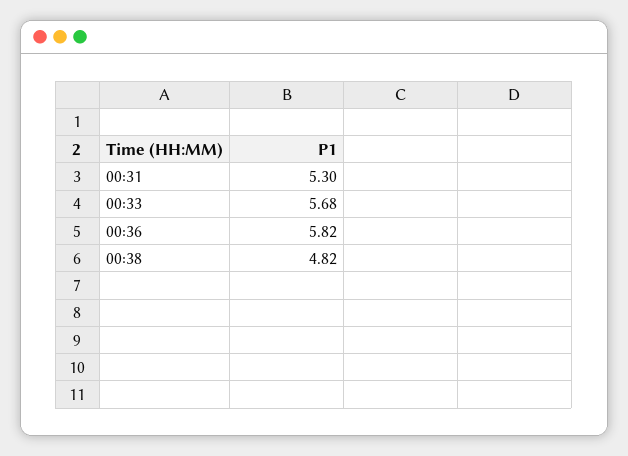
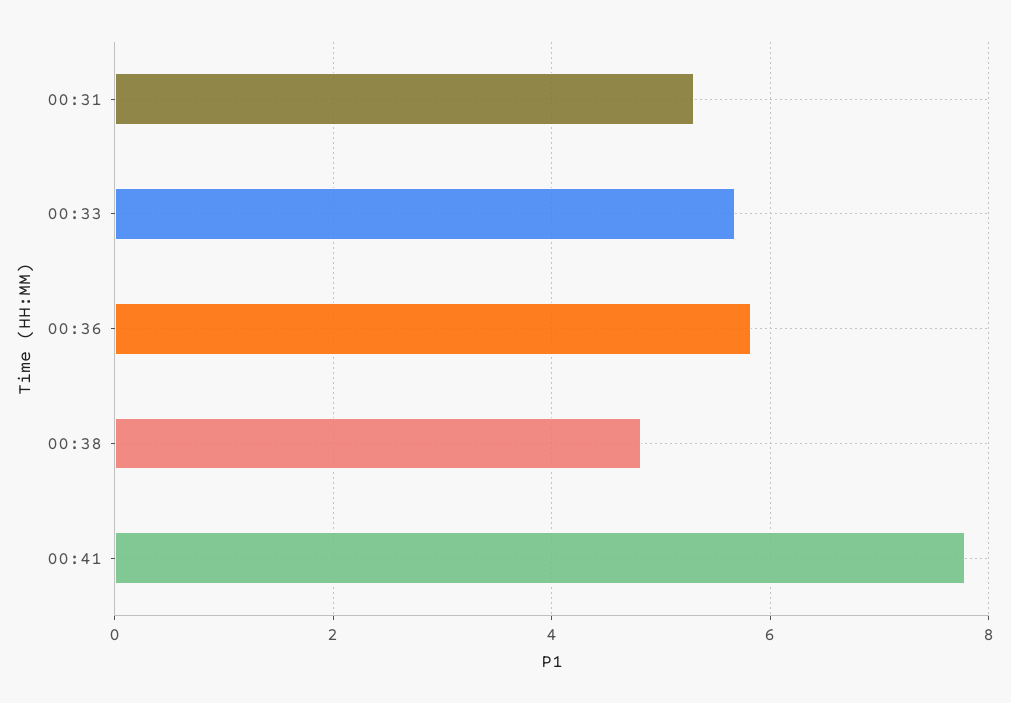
00:41: none -> 7.8

